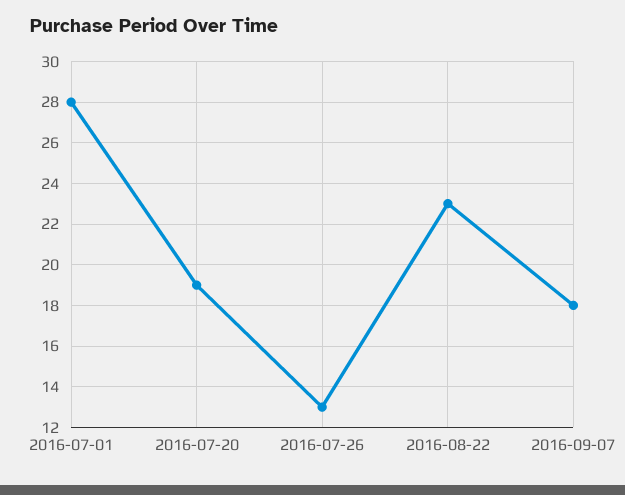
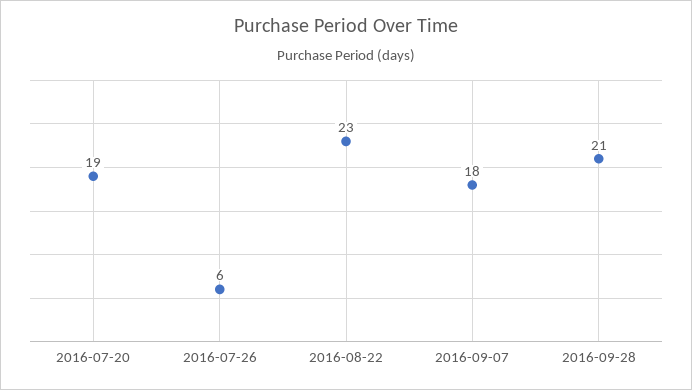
2016-07-01: 28 -> none
2016-07-26: 13 -> 6
2016-09-28: none -> 21

